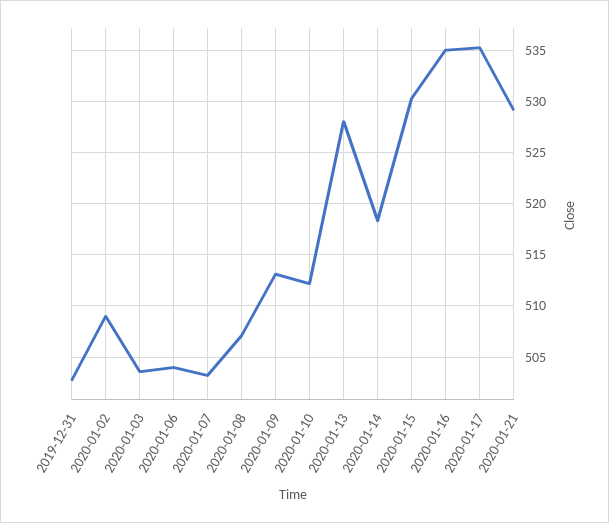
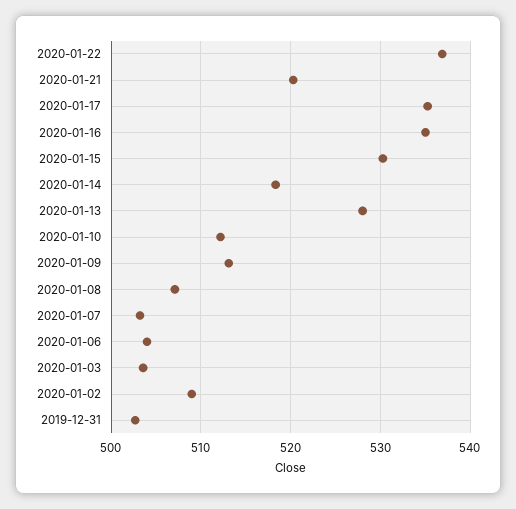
2020-01-21: 529 -> 520
2020-01-22: none -> 537

